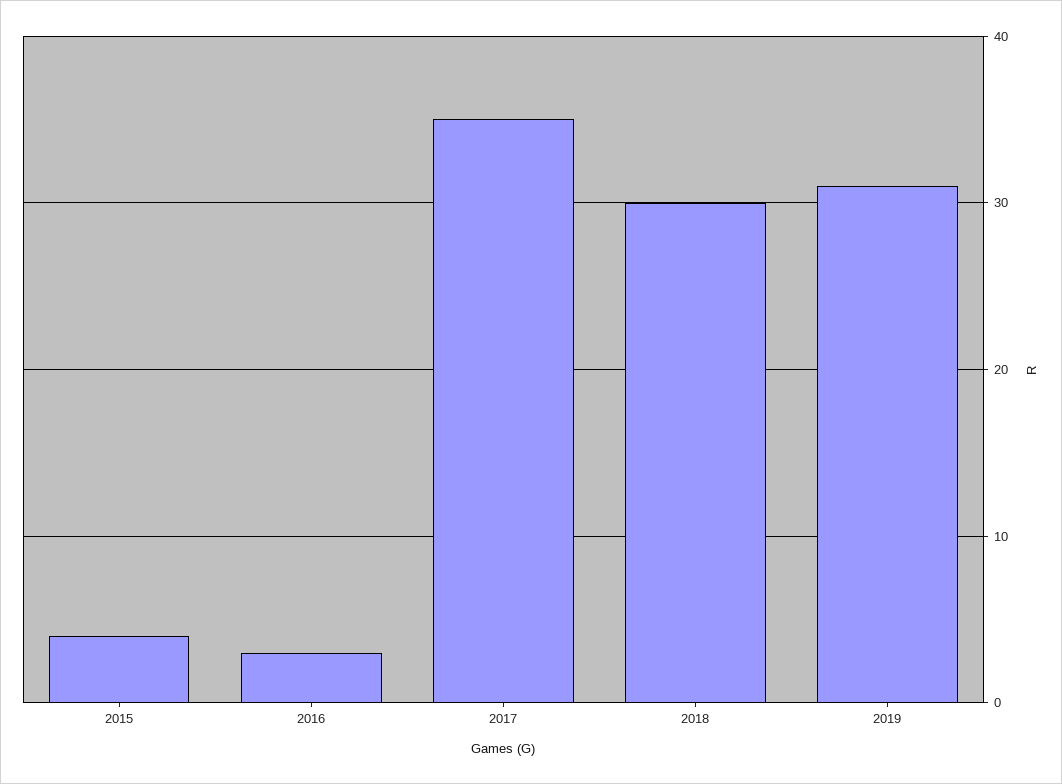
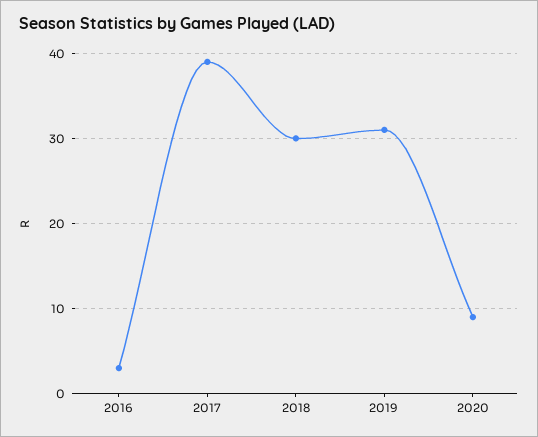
2015: 4 -> none
2017: 35 -> 39
2020: none -> 9

